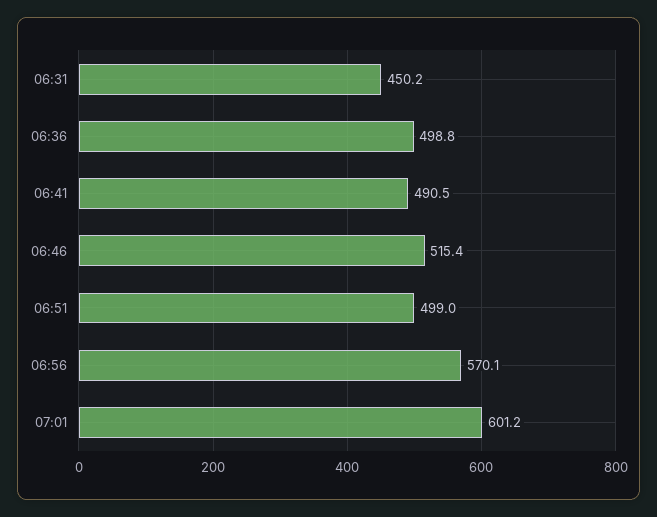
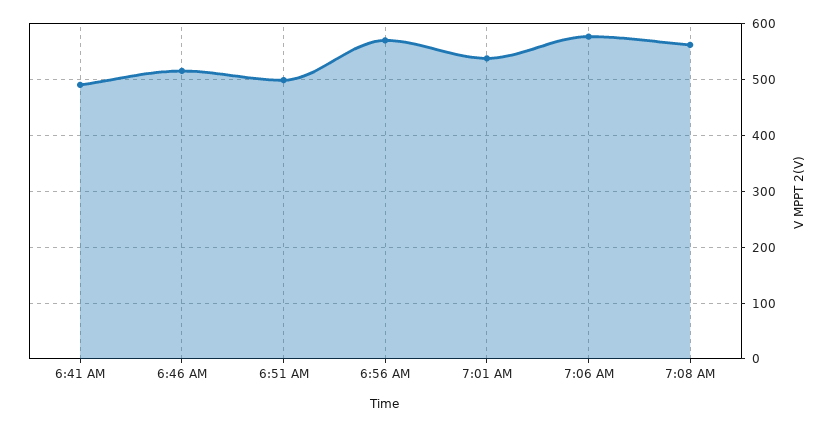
06:31: 450.2 -> none
06:36: 498.8 -> none
07:01: 601.2 -> 540
7:06 AM: none -> 580
7:08 AM: none -> 560

